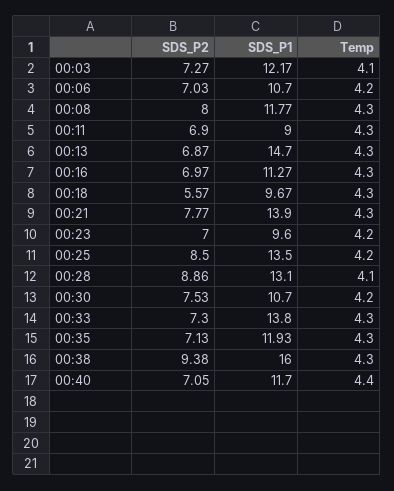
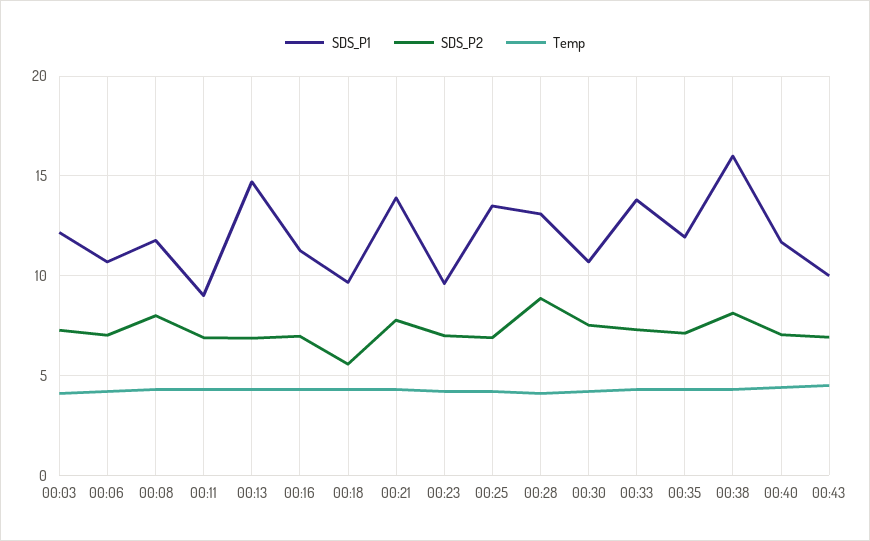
SDS_P2, 00:25: 8.5 -> 7
SDS_P2, 00:38: 9.38 -> 8
SDS_P1, 00:43: none -> 10
SDS_P2, 00:43: none -> 7
Temp, 00:43: none -> 4.5

